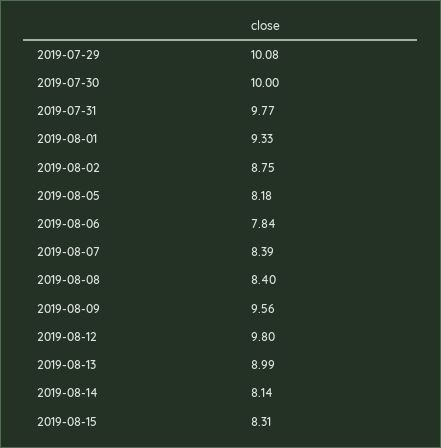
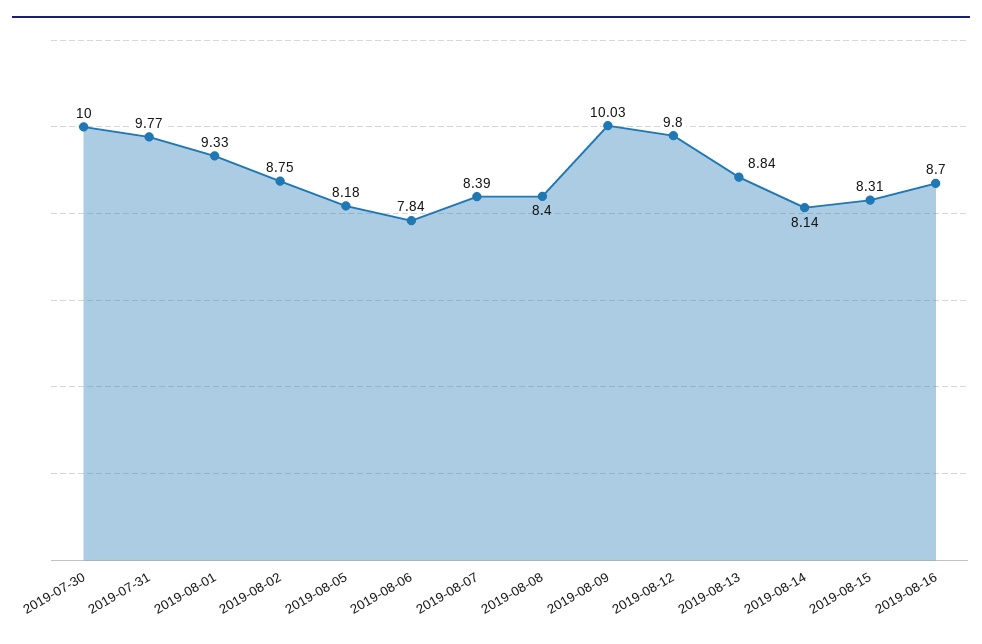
2019-07-29: 10.08 -> none
2019-08-09: 9.56 -> 10.03
2019-08-13: 8.99 -> 8.84
2019-08-16: none -> 8.7

